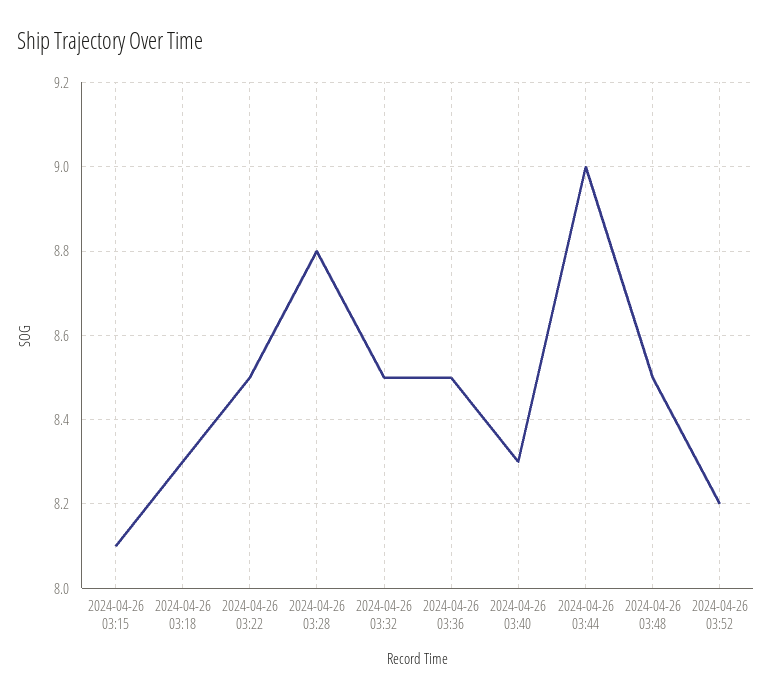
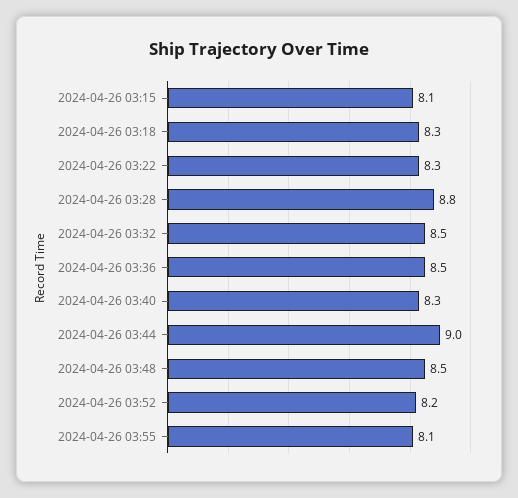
2024-04-26 03:22: 8.5 -> 8.3
2024-04-26 03:55: none -> 8.1

